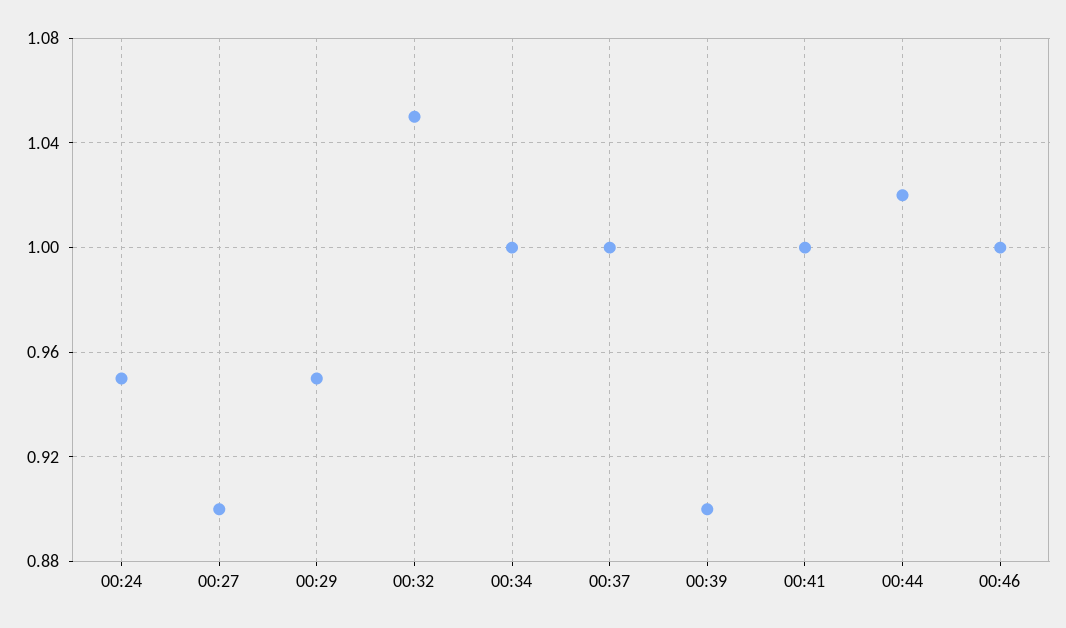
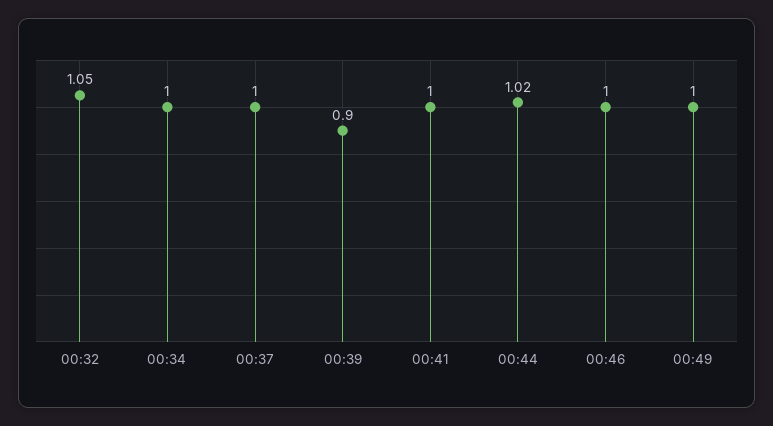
00:24: 0.95 -> none
00:27: 0.9 -> none
00:29: 0.95 -> none
00:49: none -> 1

